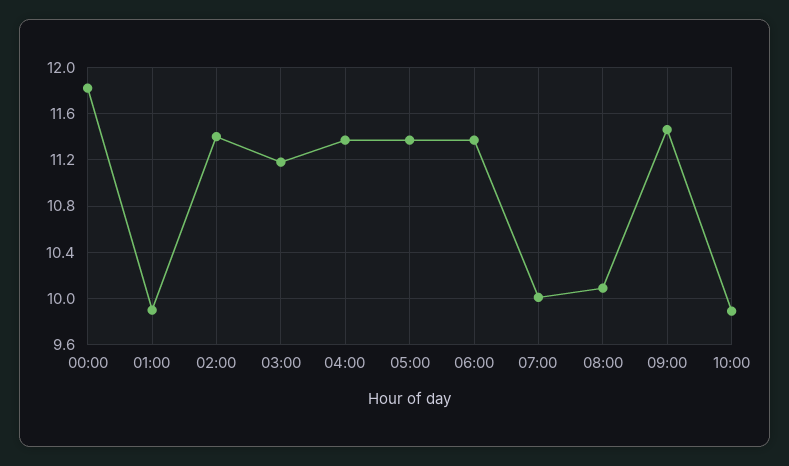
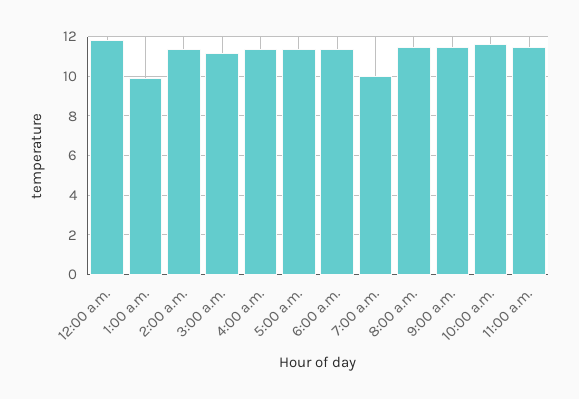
08:00: 10.1 -> 11.5
10:00: 9.9 -> 11.5
11:00 a.m.: none -> 11.5

